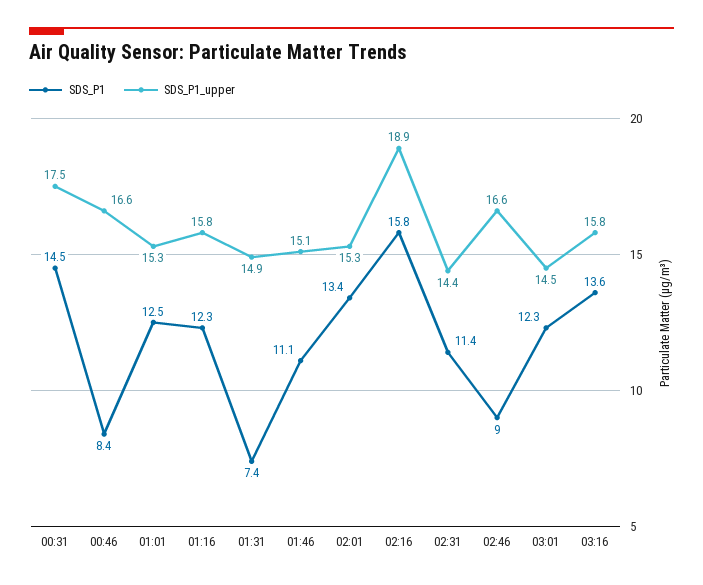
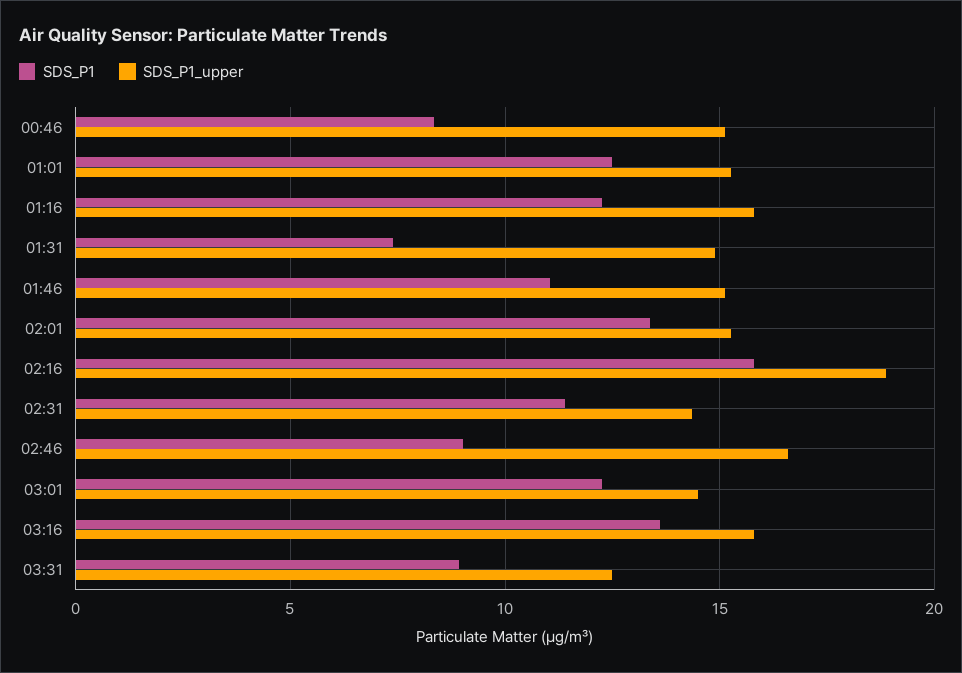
SDS_P1, 00:31: 14.5 -> none
SDS_P1_upper, 00:31: 17.5 -> none
SDS_P1_upper, 00:46: 16.6 -> 15
SDS_P1, 03:31: none -> 9
SDS_P1_upper, 03:31: none -> 12.5

